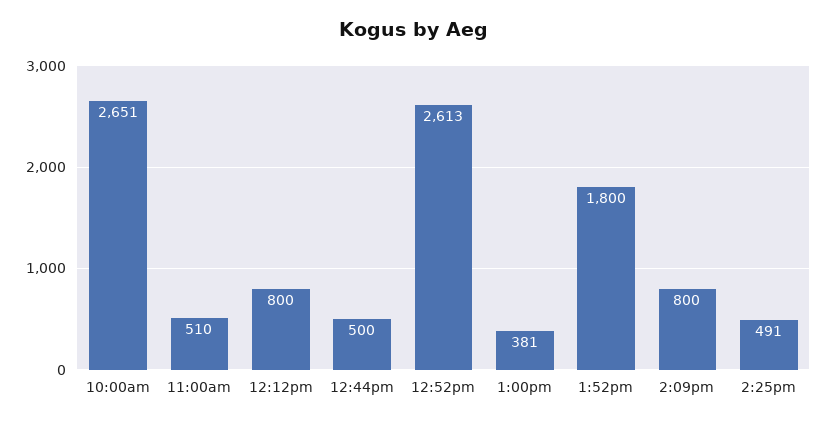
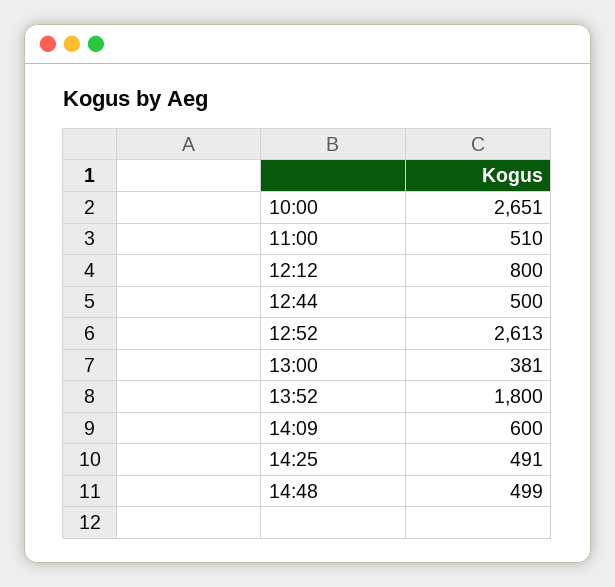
2:09pm: 800 -> 600
14:48: none -> 499

